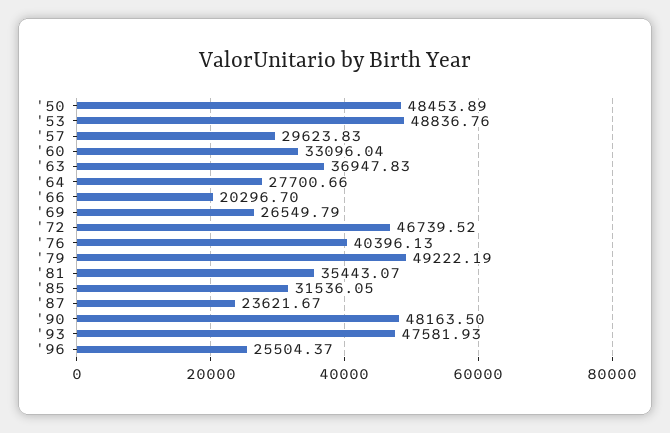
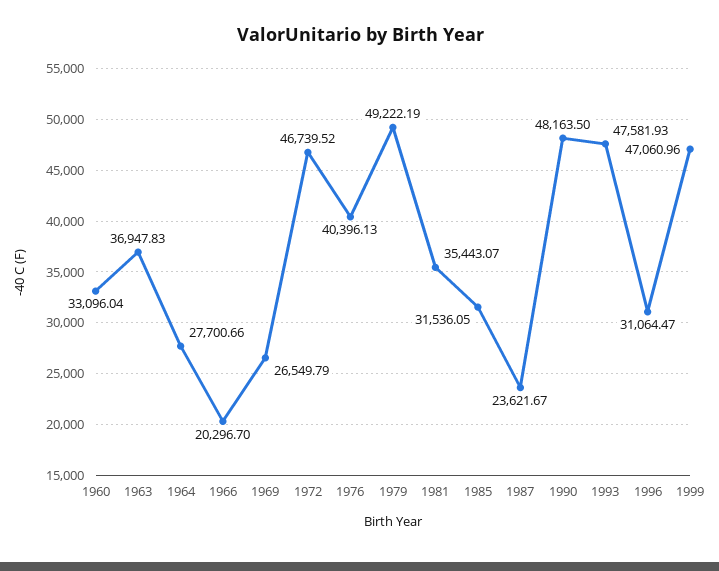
'50: 48453.89 -> none
'53: 48836.76 -> none
'57: 29623.83 -> none
'96: 25504.37 -> 31064.47
1999: none -> 47060.96

